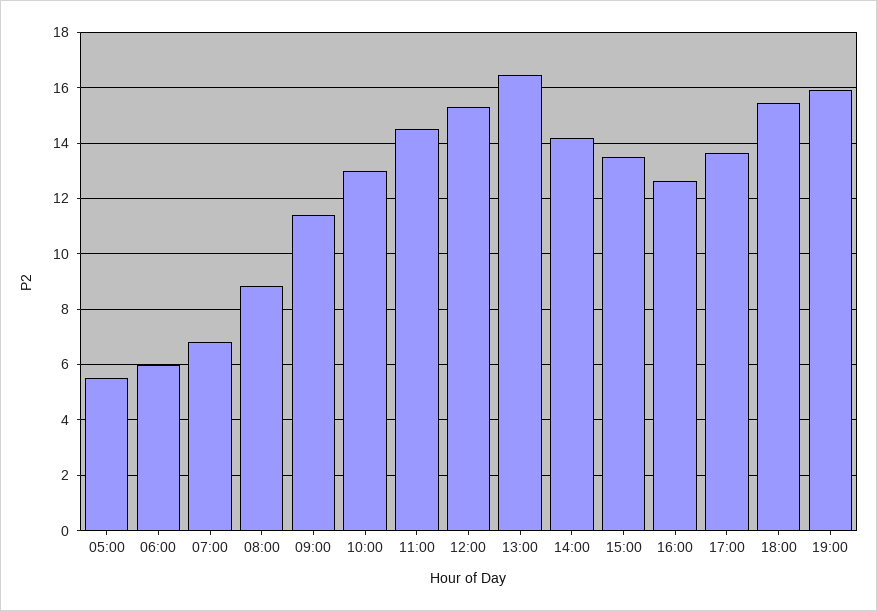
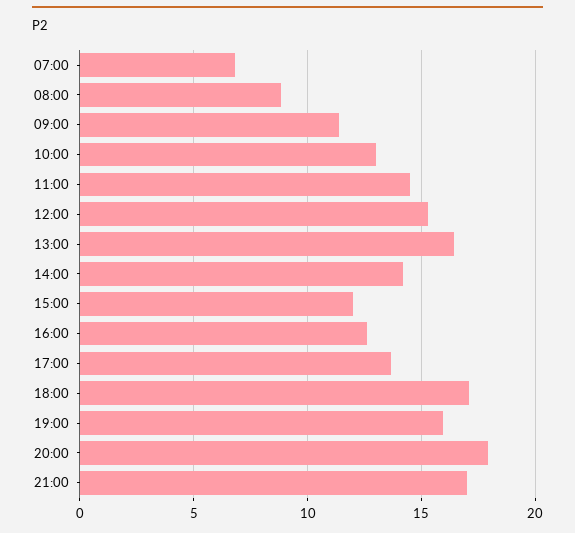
05:00: 5.5 -> none
06:00: 6 -> none
15:00: 13.5 -> 12
18:00: 15.5 -> 17
20:00: none -> 18
21:00: none -> 17

